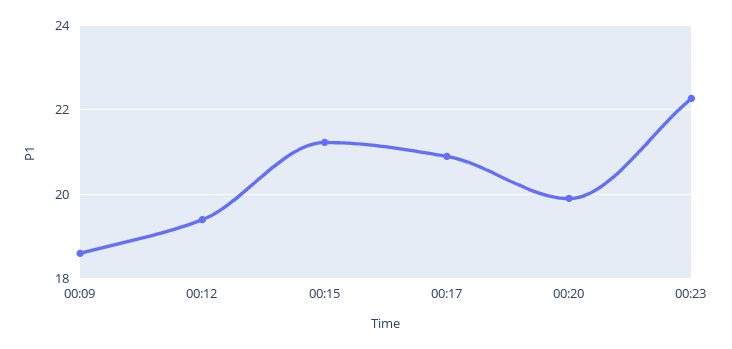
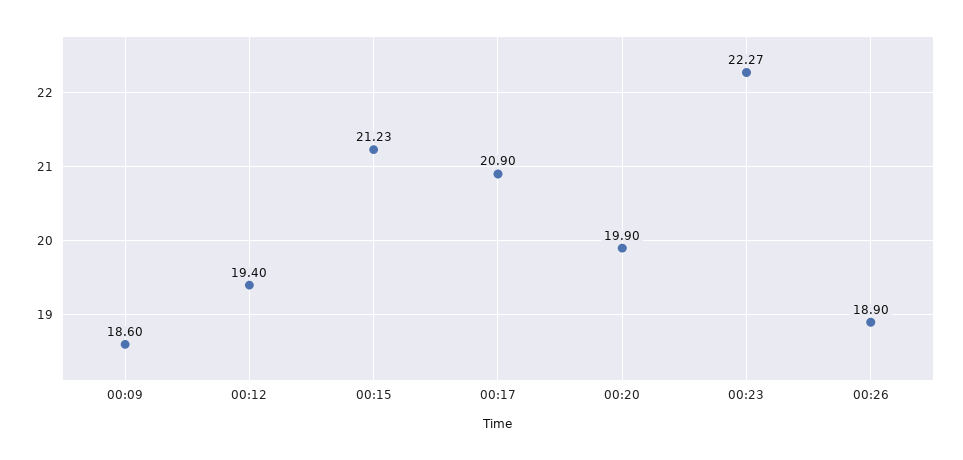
00:26: none -> 18.9

